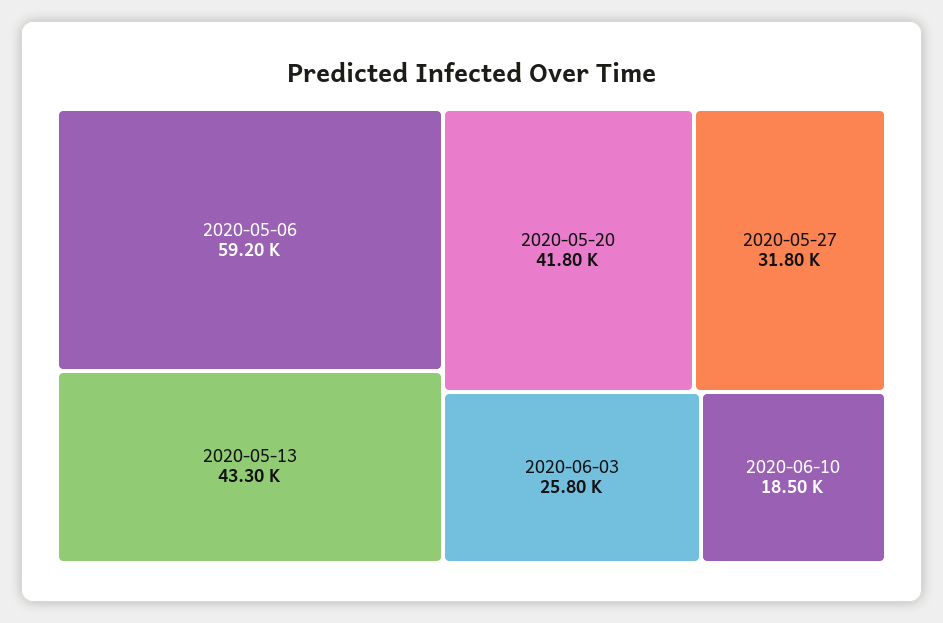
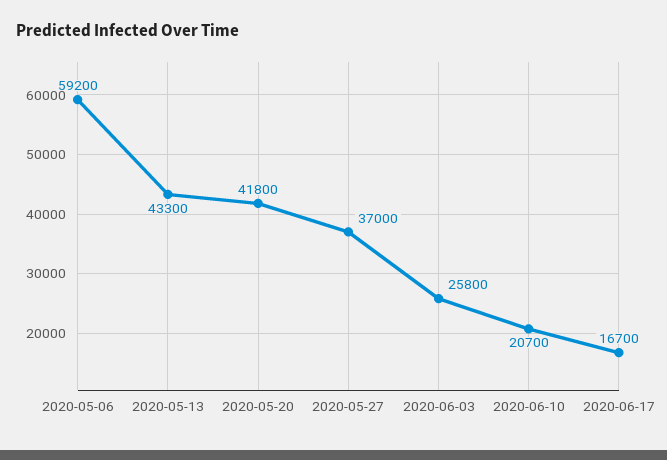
2020-05-27: 31800 -> 37000
2020-06-10: 18500 -> 20700
2020-06-17: none -> 16700

